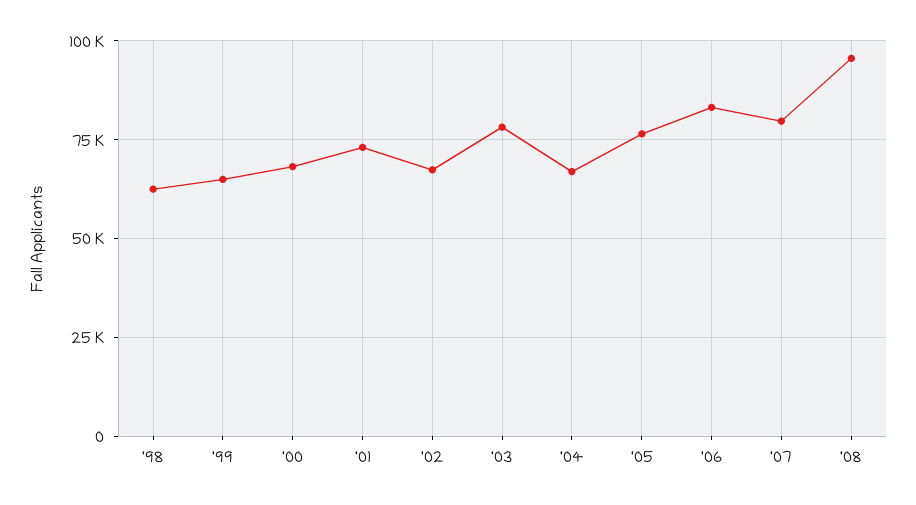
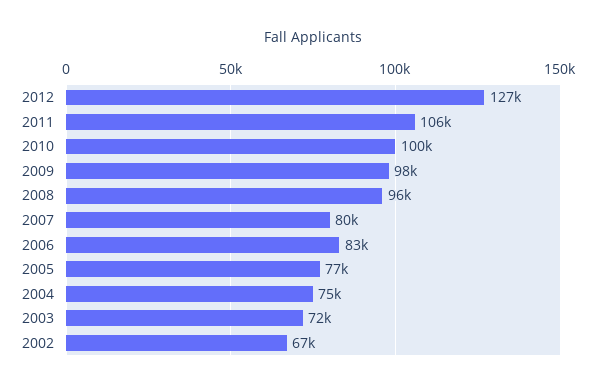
'98: 62500 -> none
'99: 65000 -> none
'00: 67500 -> none
'01: 72500 -> none
'03: 77500 -> 72000
'04: 67500 -> 75000
2012: none -> 127000
2011: none -> 106000
2010: none -> 100000
2009: none -> 98000

